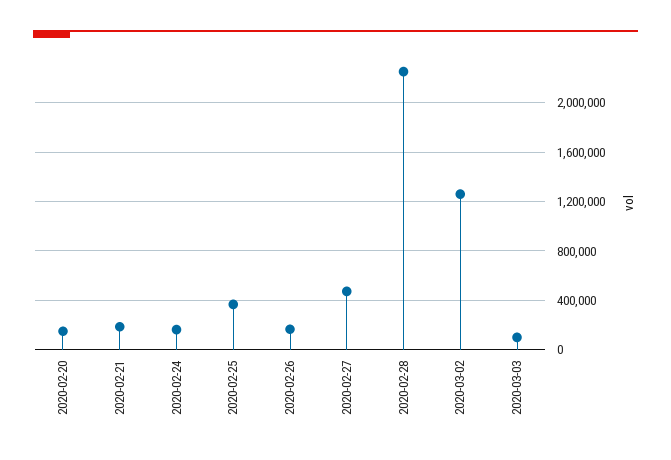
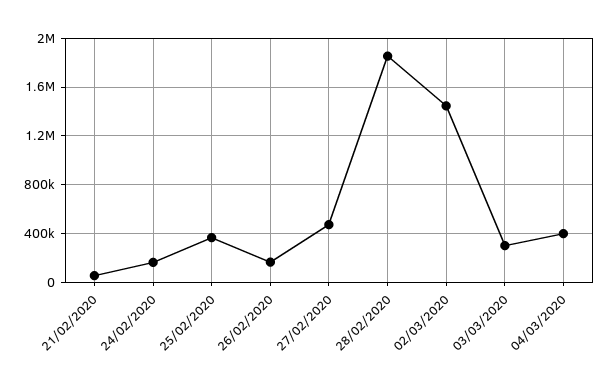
2020-02-20: 150000 -> none
2020-02-21: 200000 -> 50000
2020-02-28: 2250000 -> 1850000
2020-03-02: 1250000 -> 1450000
2020-03-03: 100000 -> 300000
04/03/2020: none -> 400000

